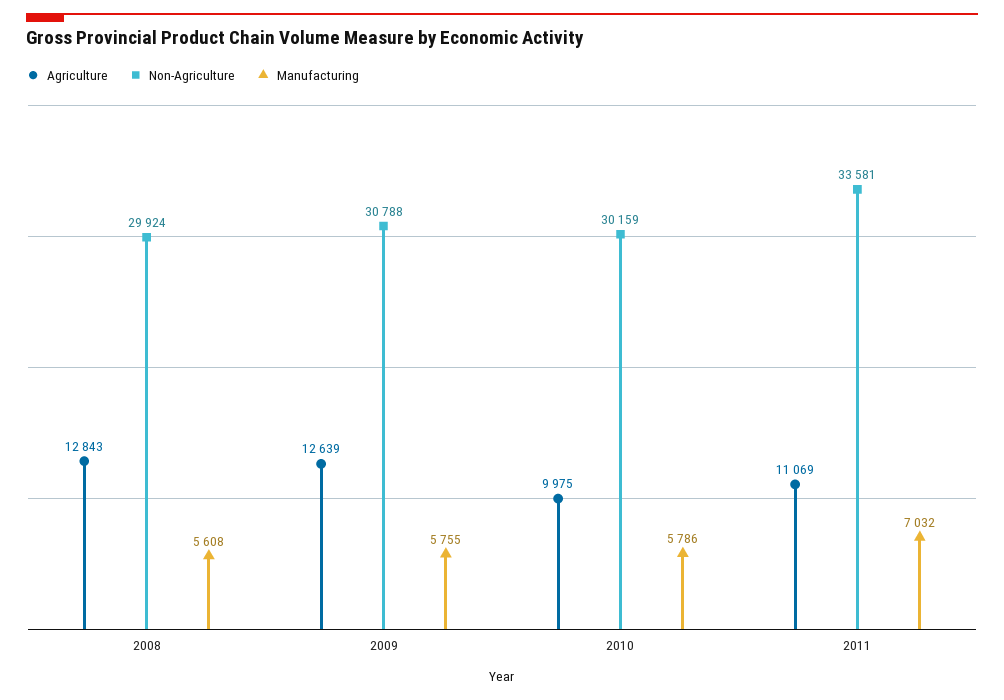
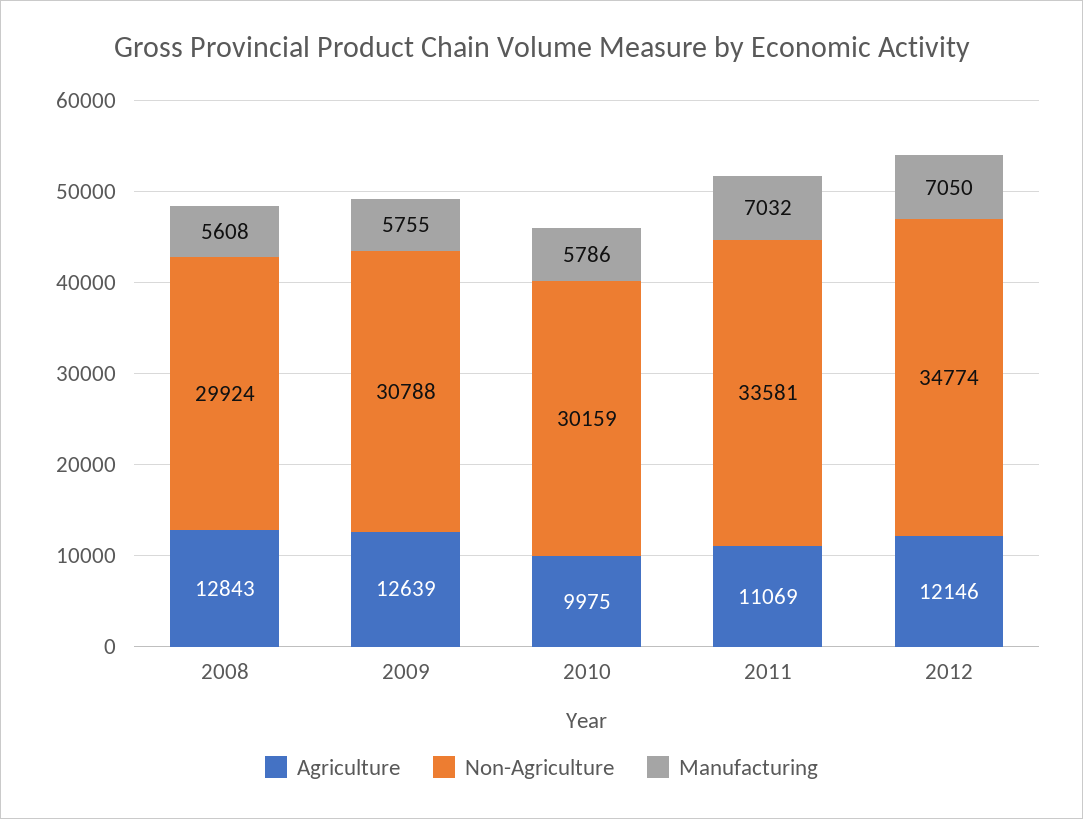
Agriculture, 2012: none -> 12146
Non-Agriculture, 2012: none -> 34774
Manufacturing, 2012: none -> 7050

